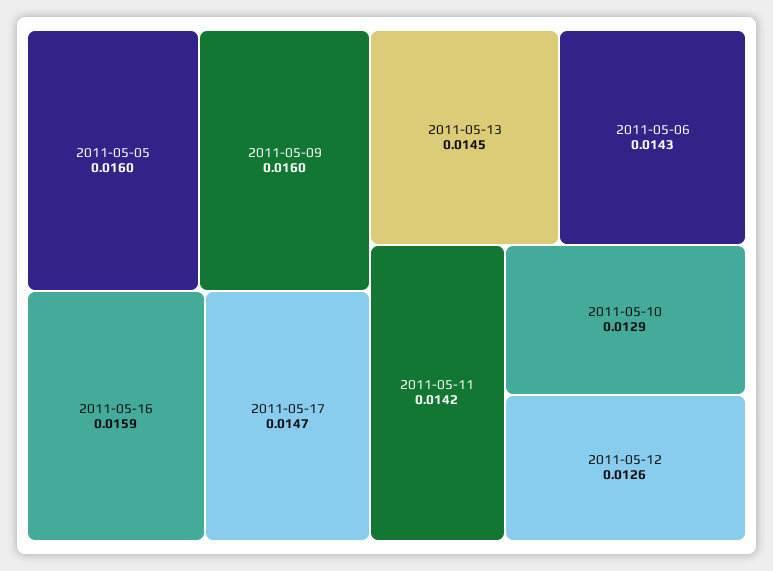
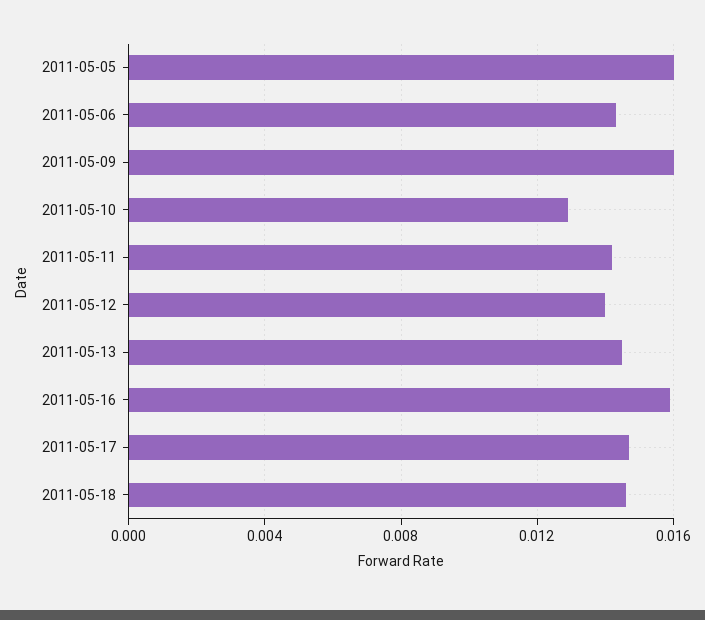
2011-05-12: 0.0126 -> 0.014
2011-05-18: none -> 0.0145

